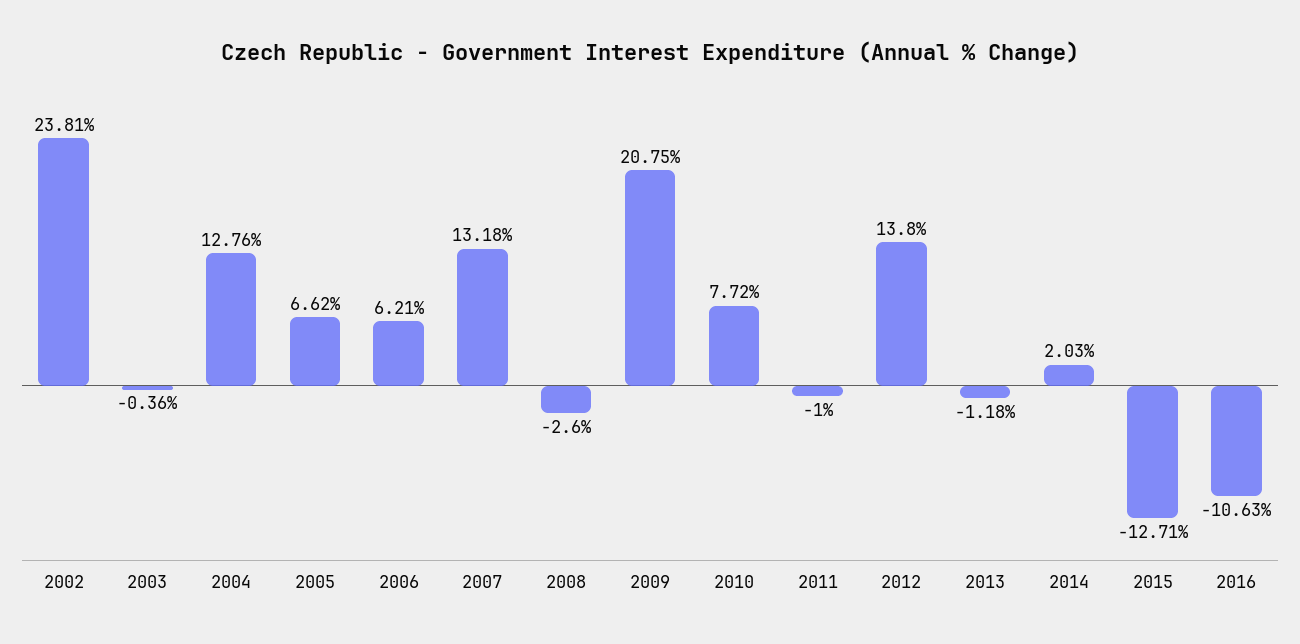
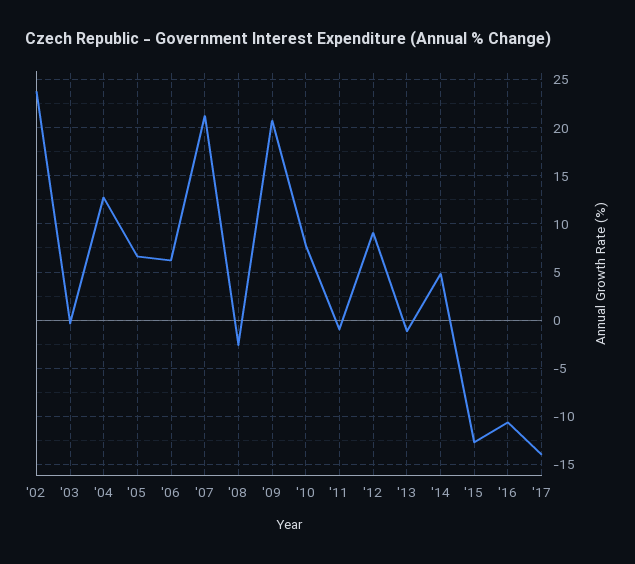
2007: 13.18 -> 21
2012: 13.8 -> 9
2014: 2.03 -> 5
'17: none -> -14

